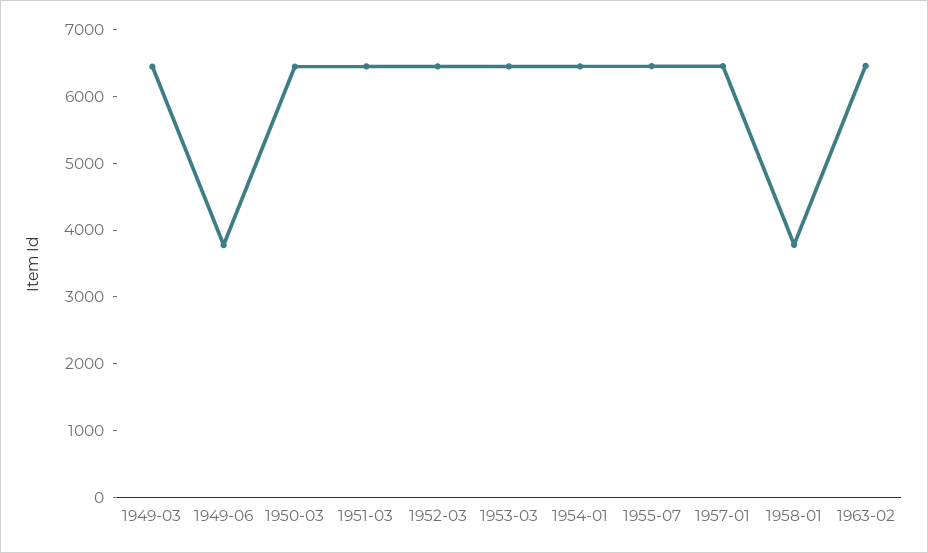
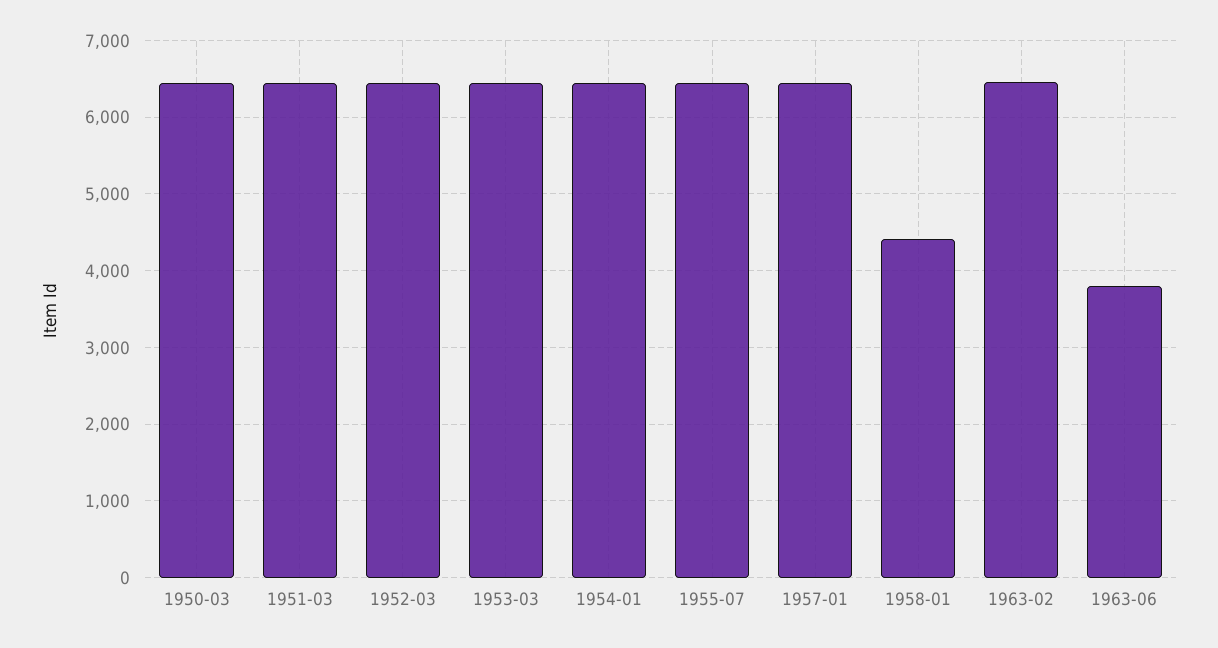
1949-03: 6400 -> none
1949-06: 3800 -> none
1958-01: 3800 -> 4400
1963-06: none -> 3800

